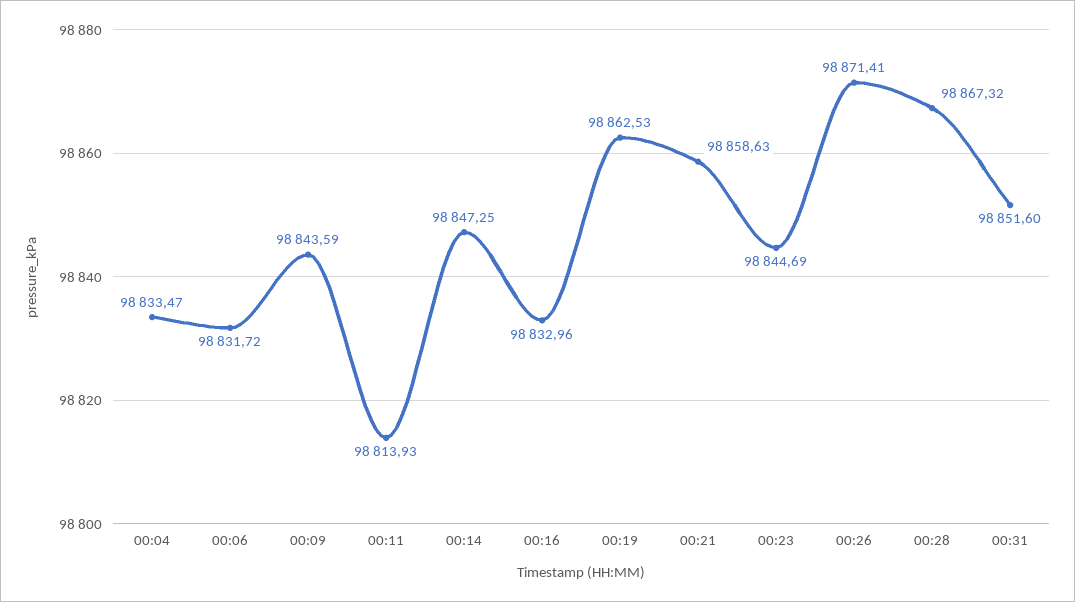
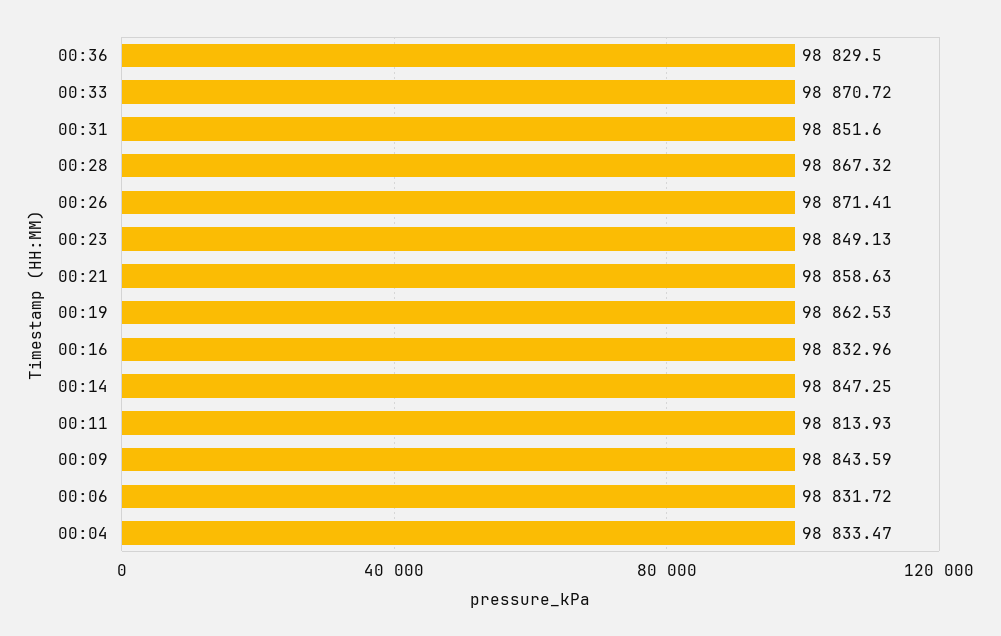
00:23: 98844.69 -> 98849.13
00:36: none -> 98829.5
00:33: none -> 98870.72

